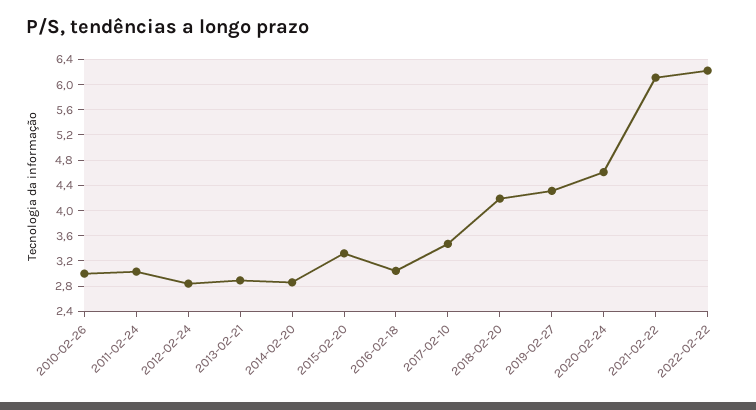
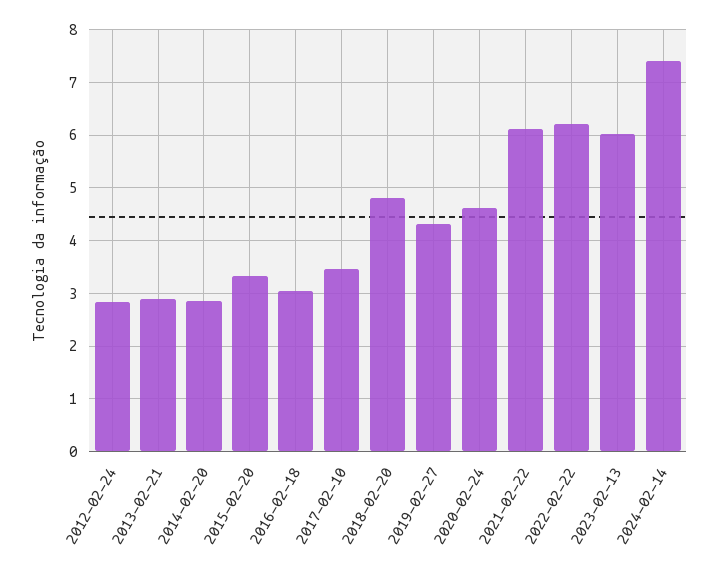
2010-02-26: 3 -> none
2011-02-24: 3 -> none
2018-02-20: 4.2 -> 4.8
2023-02-13: none -> 6
2024-02-14: none -> 7.4

